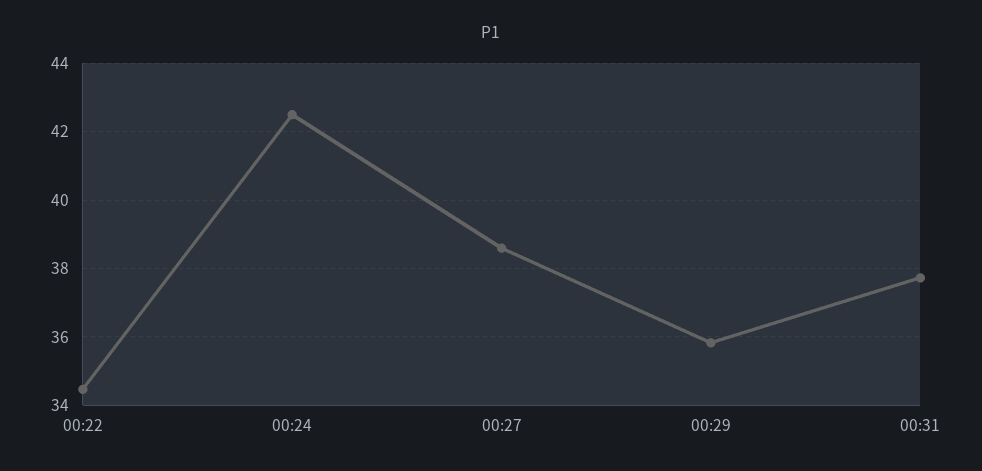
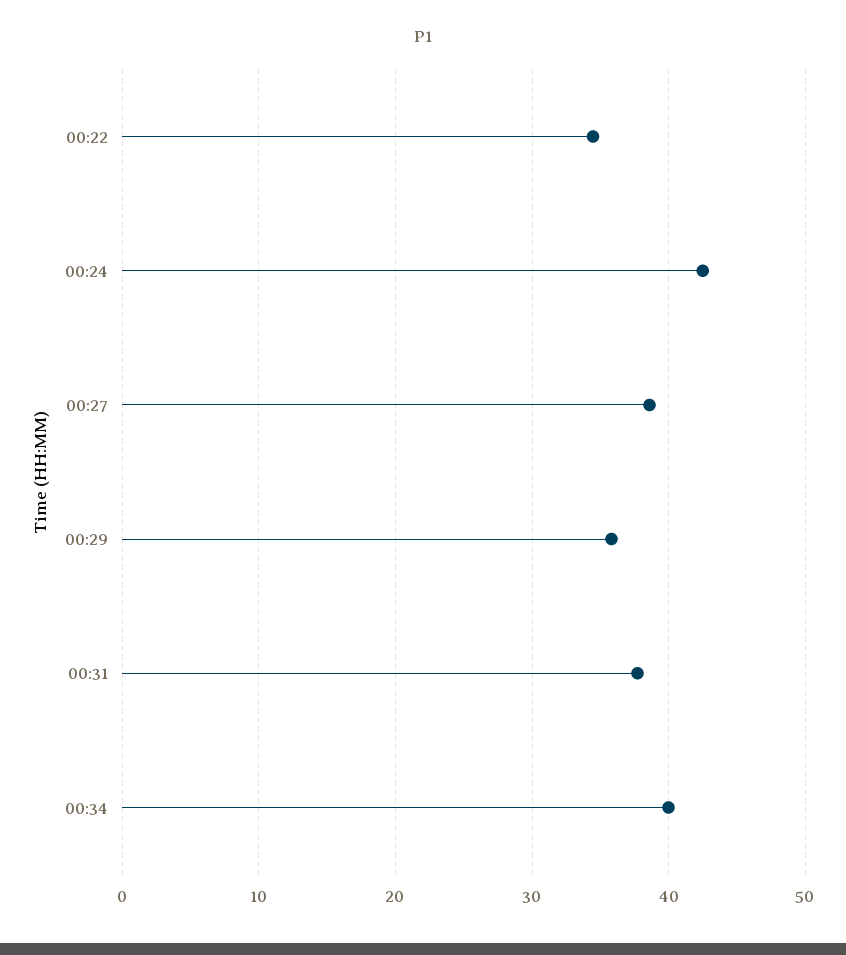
00:34: none -> 40

